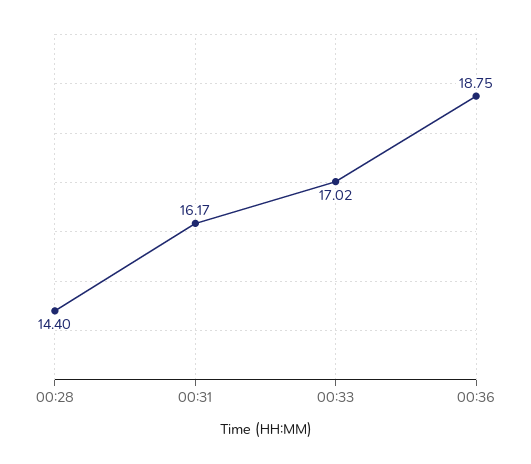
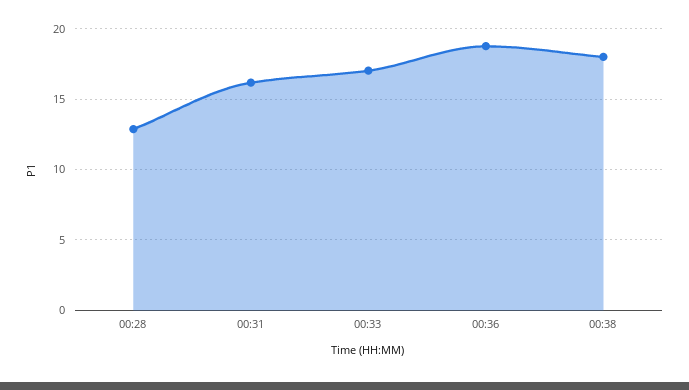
00:28: 14.4 -> 13
00:38: none -> 18

